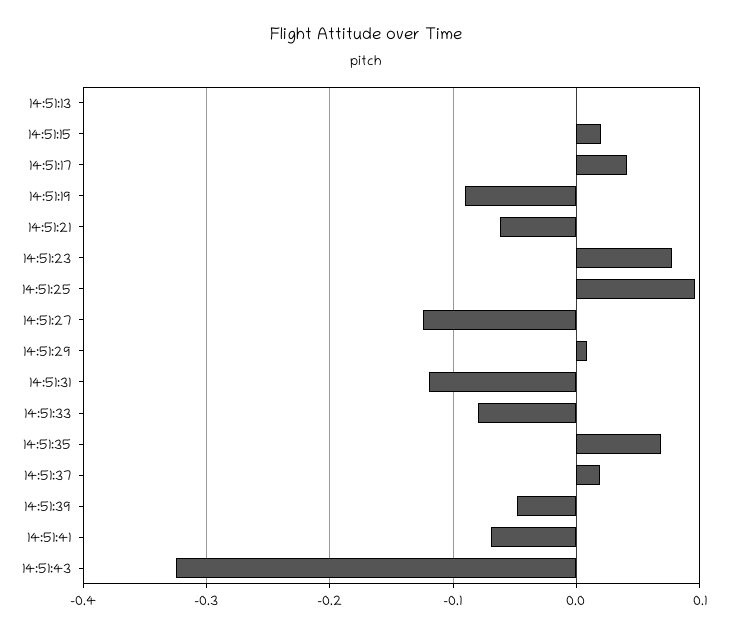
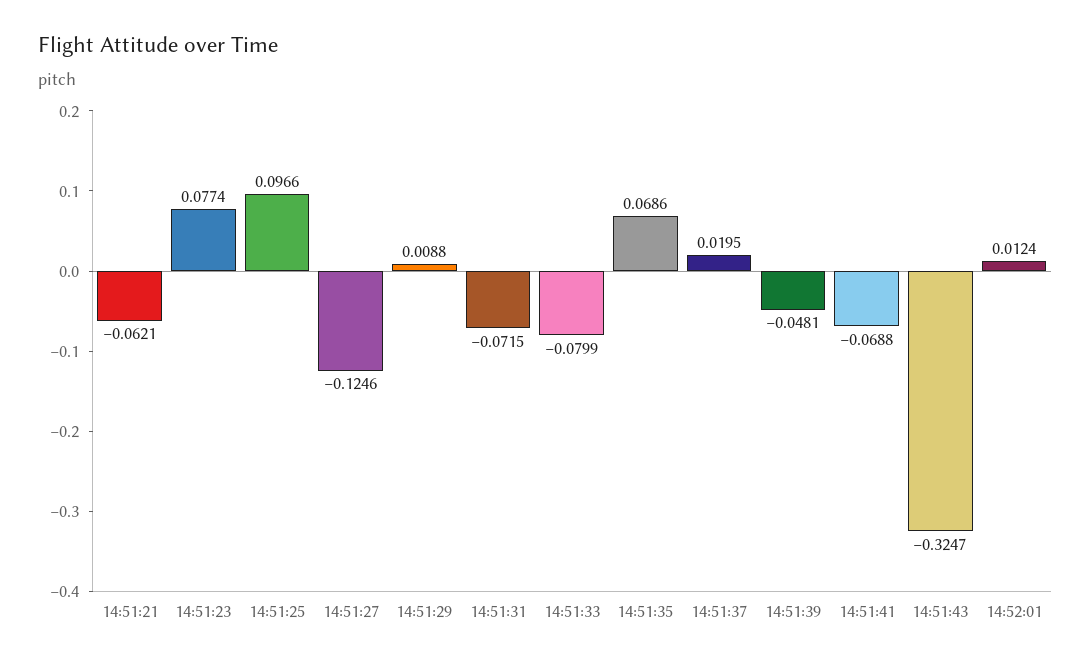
14:51:13: 0 -> none
14:51:15: 0.02 -> none
14:51:17: 0.04 -> none
14:51:19: -0.09 -> none
14:51:31: -0.12 -> -0.0715
14:52:01: none -> 0.0124

